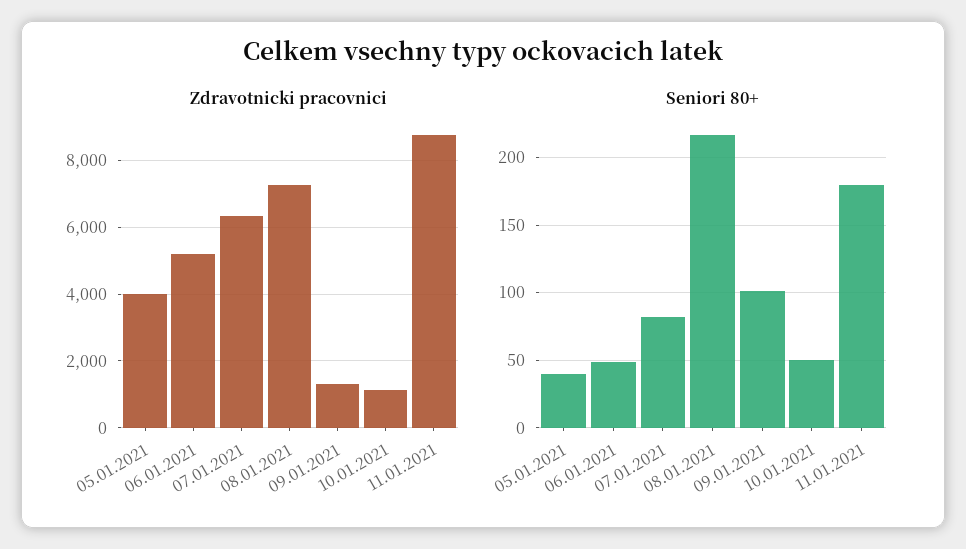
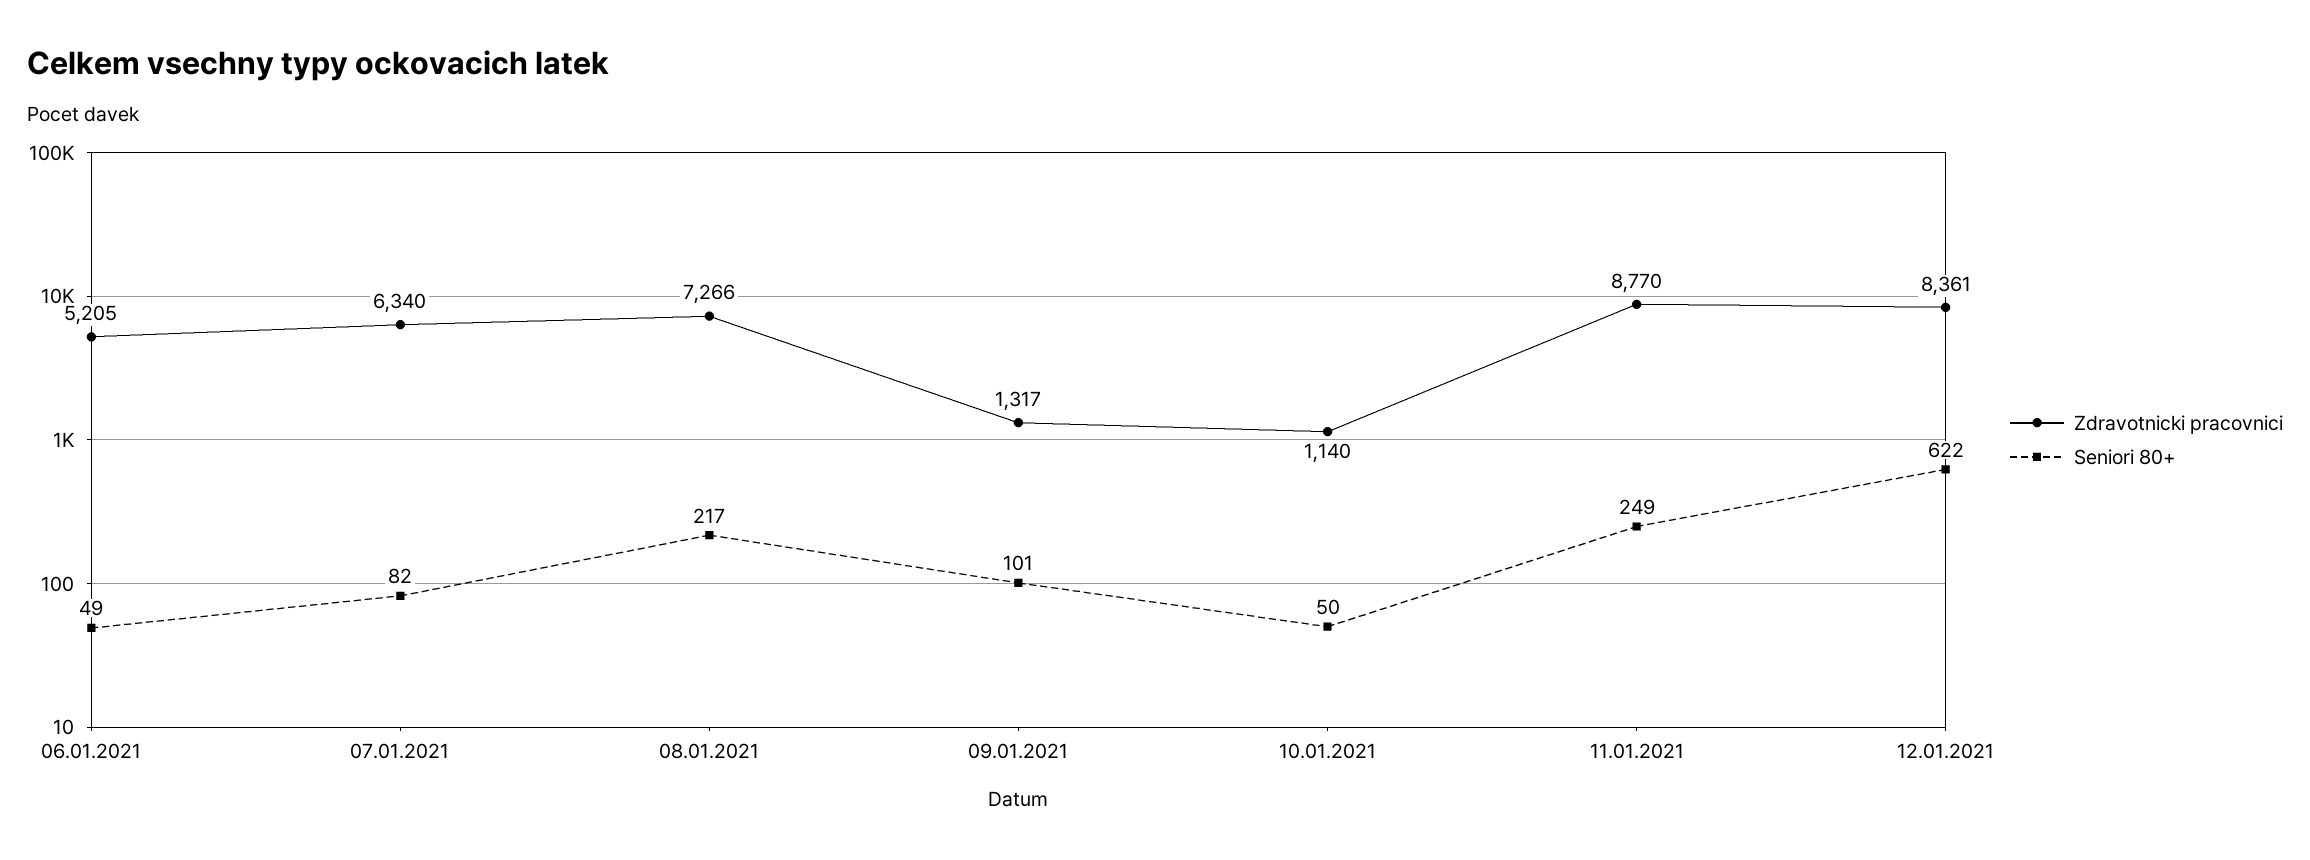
Zdravotnicki pracovnici, 05.01.2021: 4000 -> none
Seniori 80+, 05.01.2021: 40 -> none
Seniori 80+, 11.01.2021: 180 -> 249
Zdravotnicki pracovnici, 12.01.2021: none -> 8361
Seniori 80+, 12.01.2021: none -> 622

